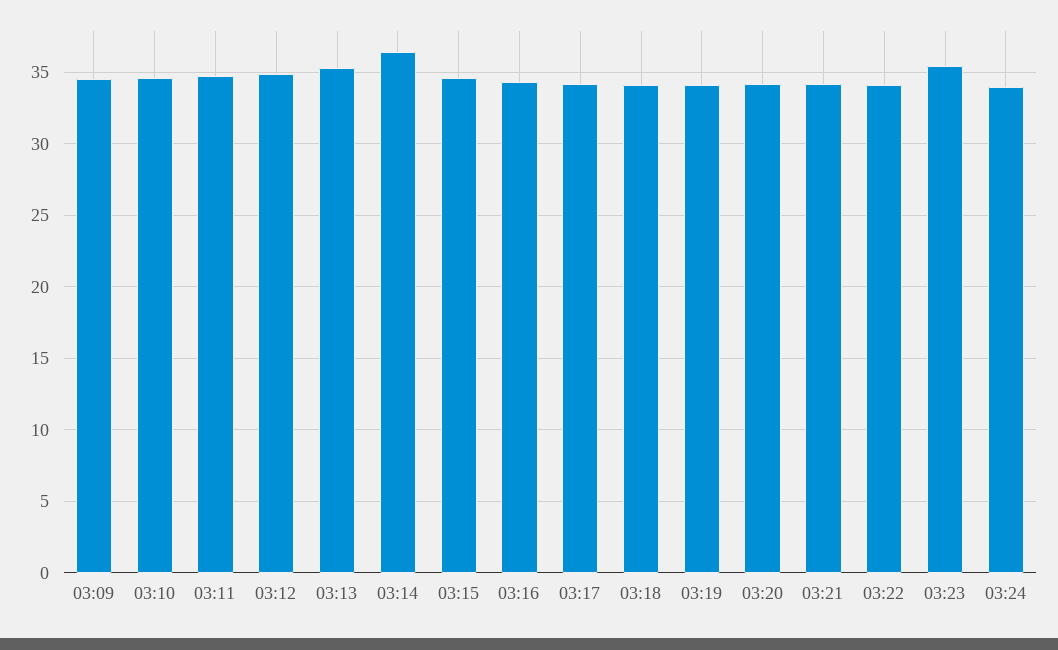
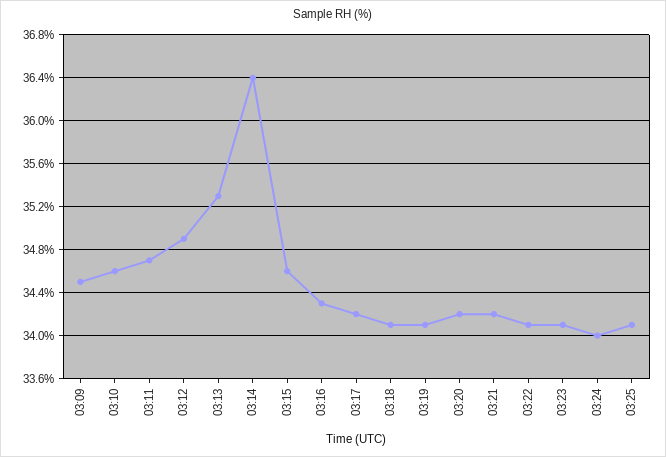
03:23: 35.5 -> 34.1
03:25: none -> 34.1

